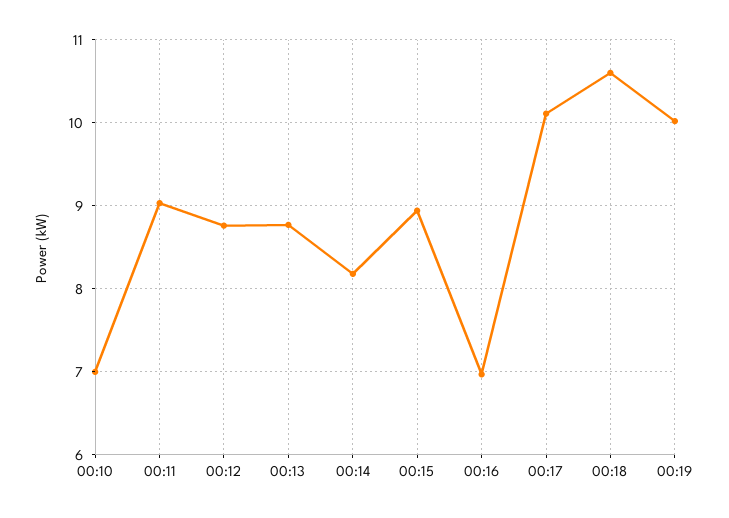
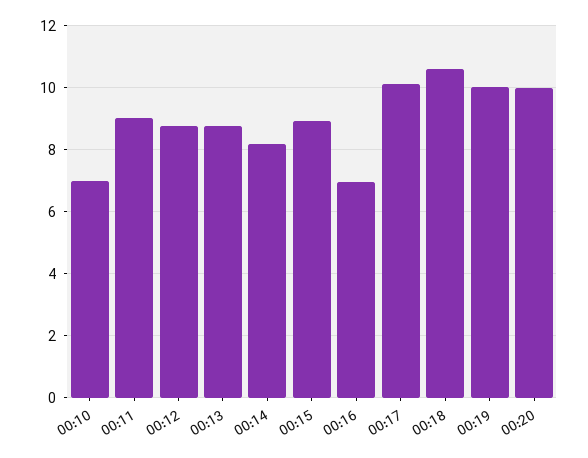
00:20: none -> 10

